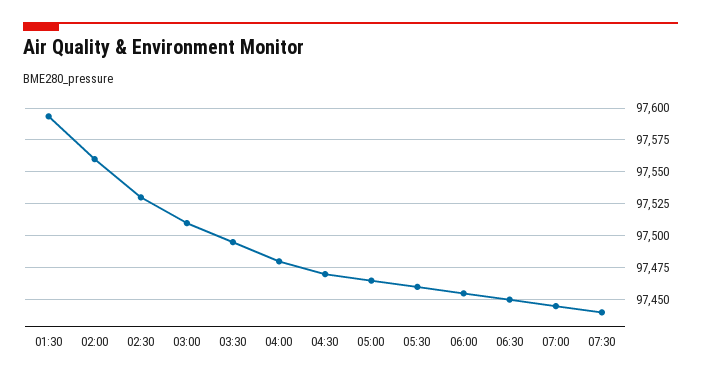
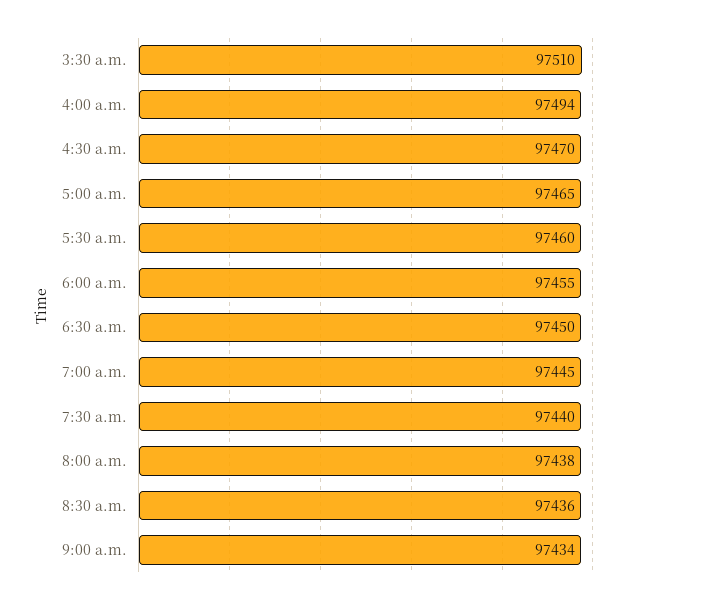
01:30: 97595 -> none
02:00: 97560 -> none
02:30: 97530 -> none
03:00: 97510 -> none
03:30: 97495 -> 97510
04:00: 97480 -> 97494
8:00 a.m.: none -> 97438
8:30 a.m.: none -> 97436
9:00 a.m.: none -> 97434

